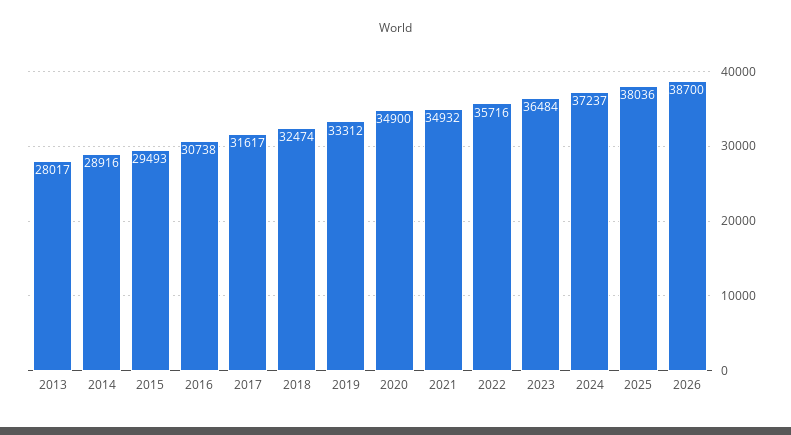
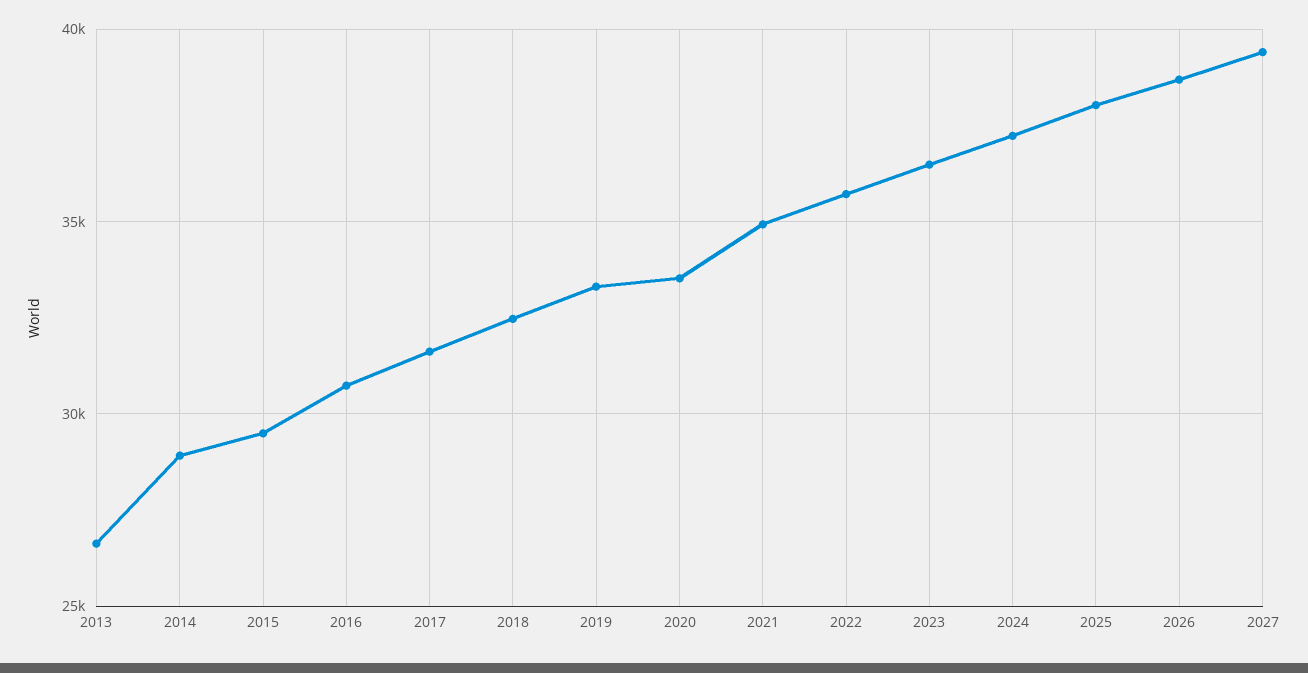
2013: 28017 -> 26500
2020: 34900 -> 33500
2027: none -> 39500

